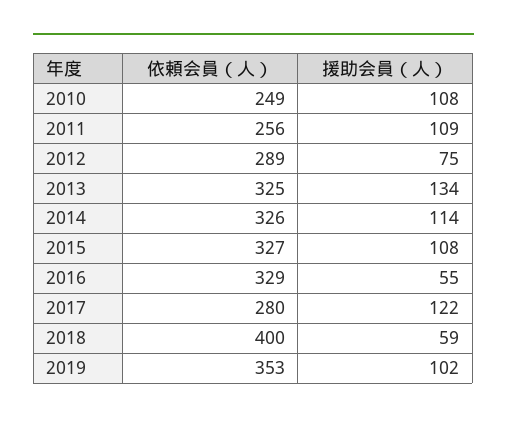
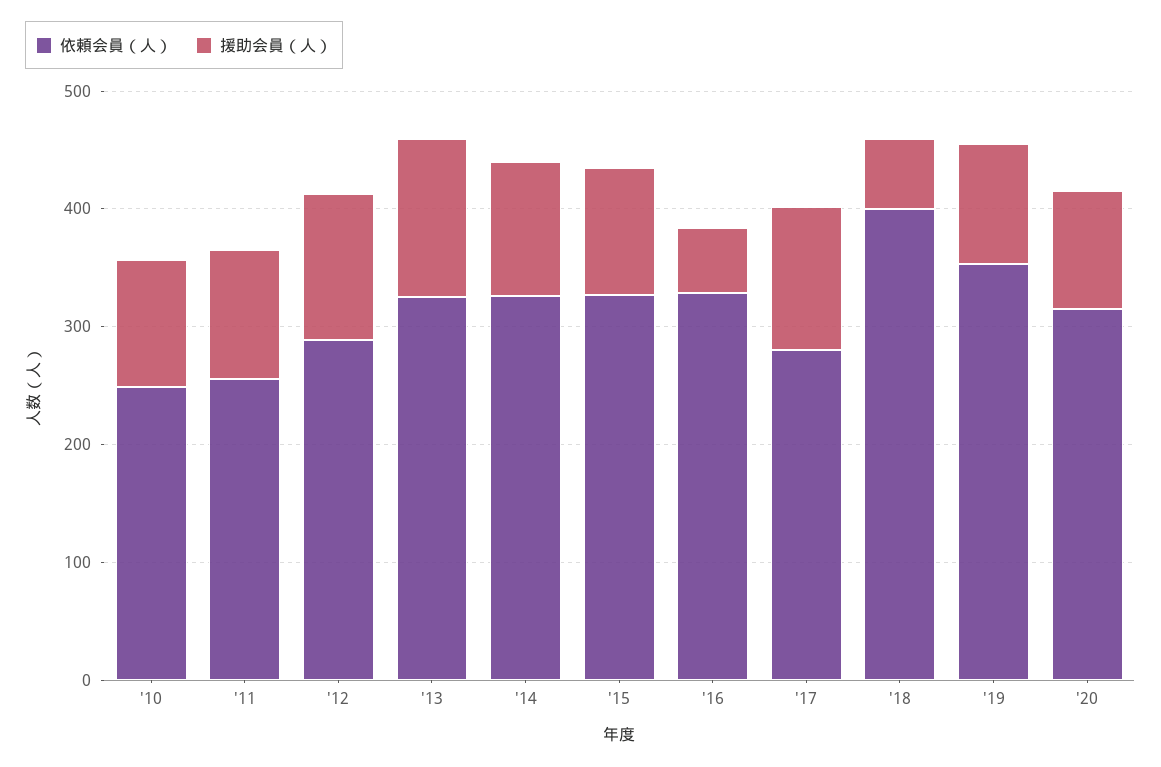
援助会員（人）, 2012: 75 -> 120
依頼会員（人）, '20: none -> 320
援助会員（人）, '20: none -> 100

